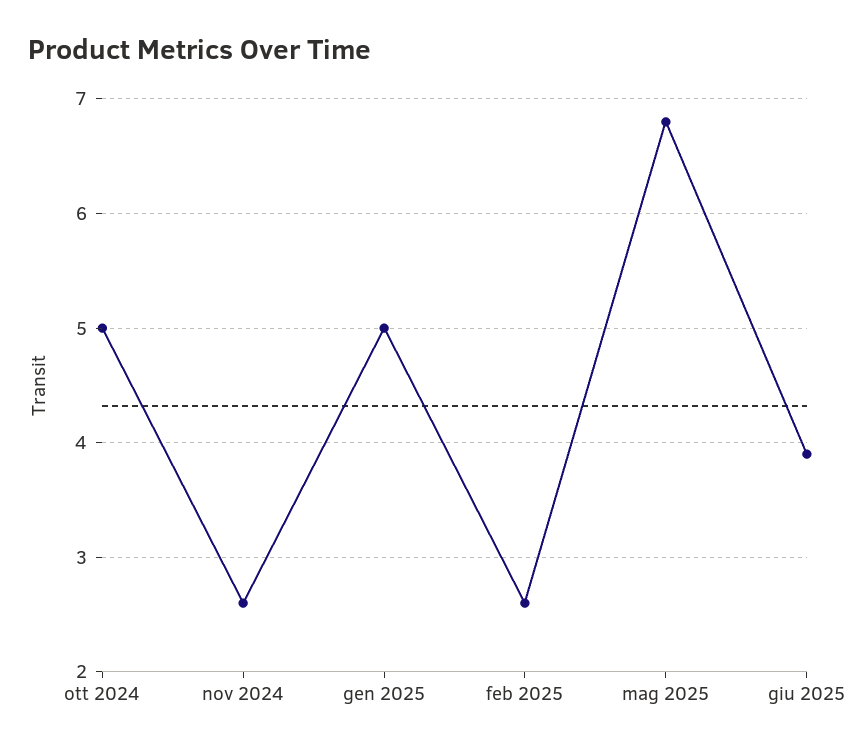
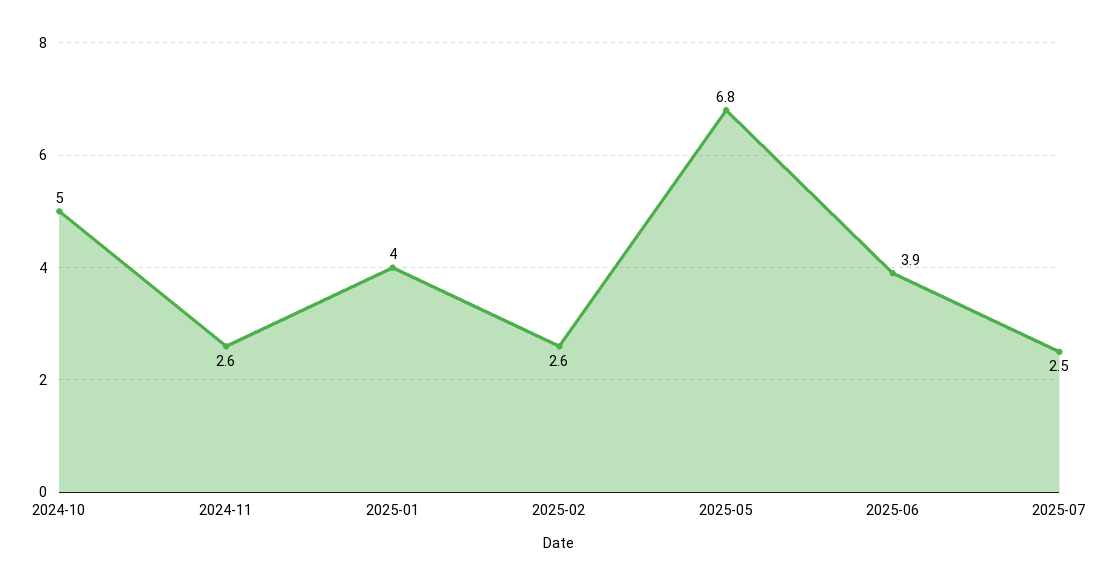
gen 2025: 5 -> 4
2025-07: none -> 2.5

